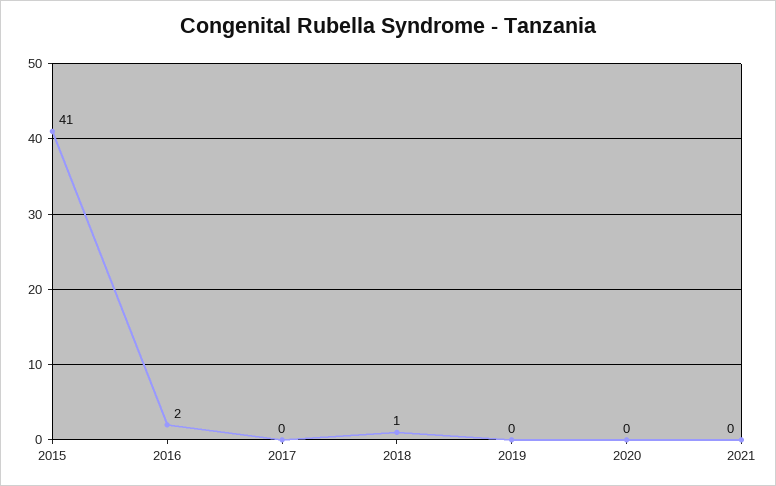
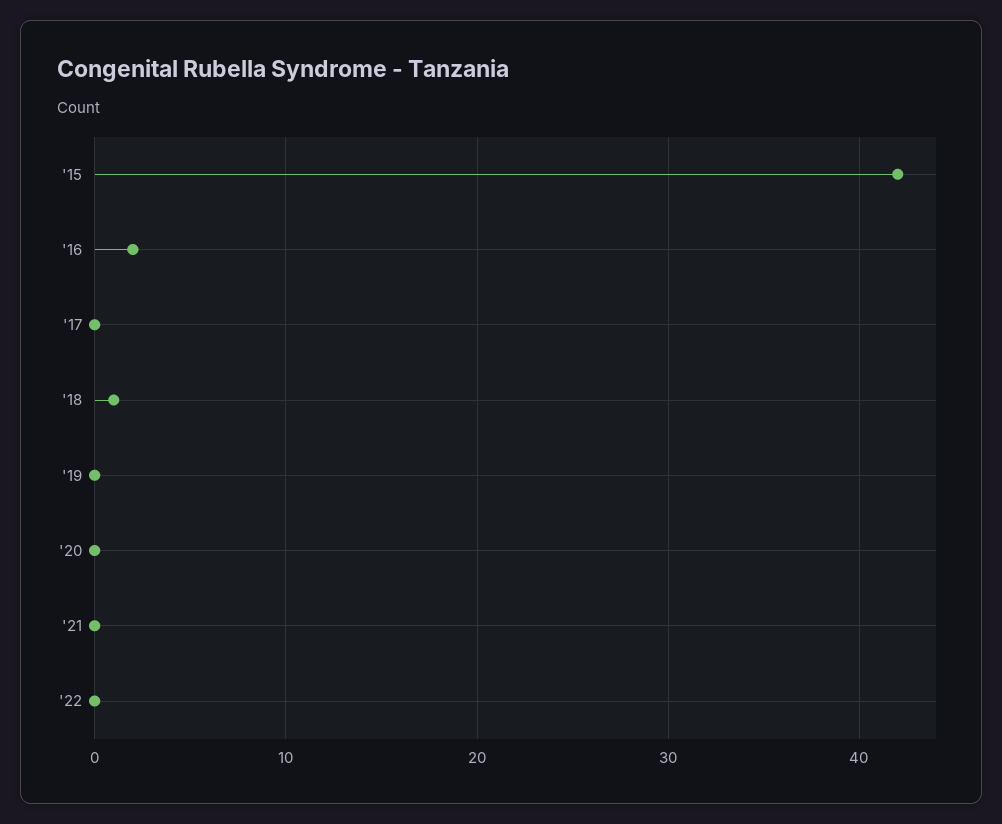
2015: 41 -> 42
'22: none -> 0

